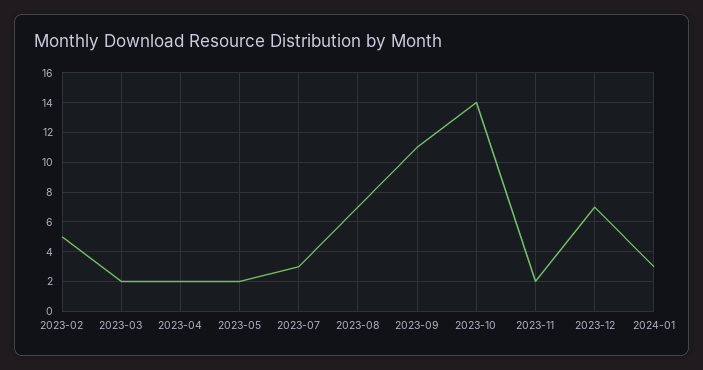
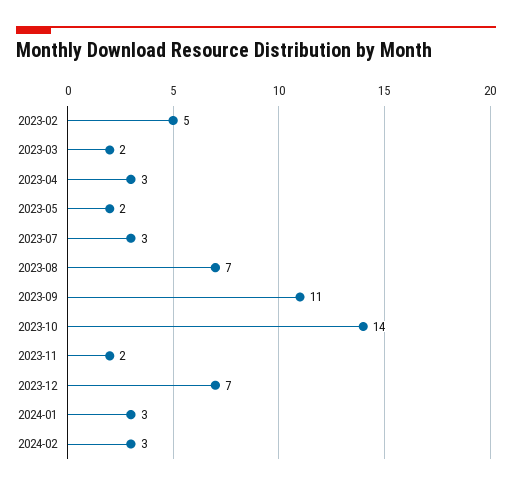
2023-04: 2 -> 3
2024-02: none -> 3

